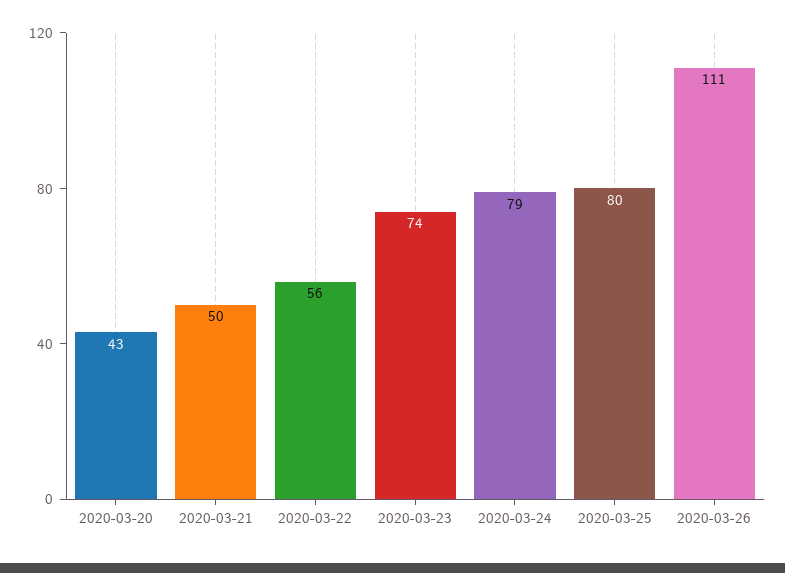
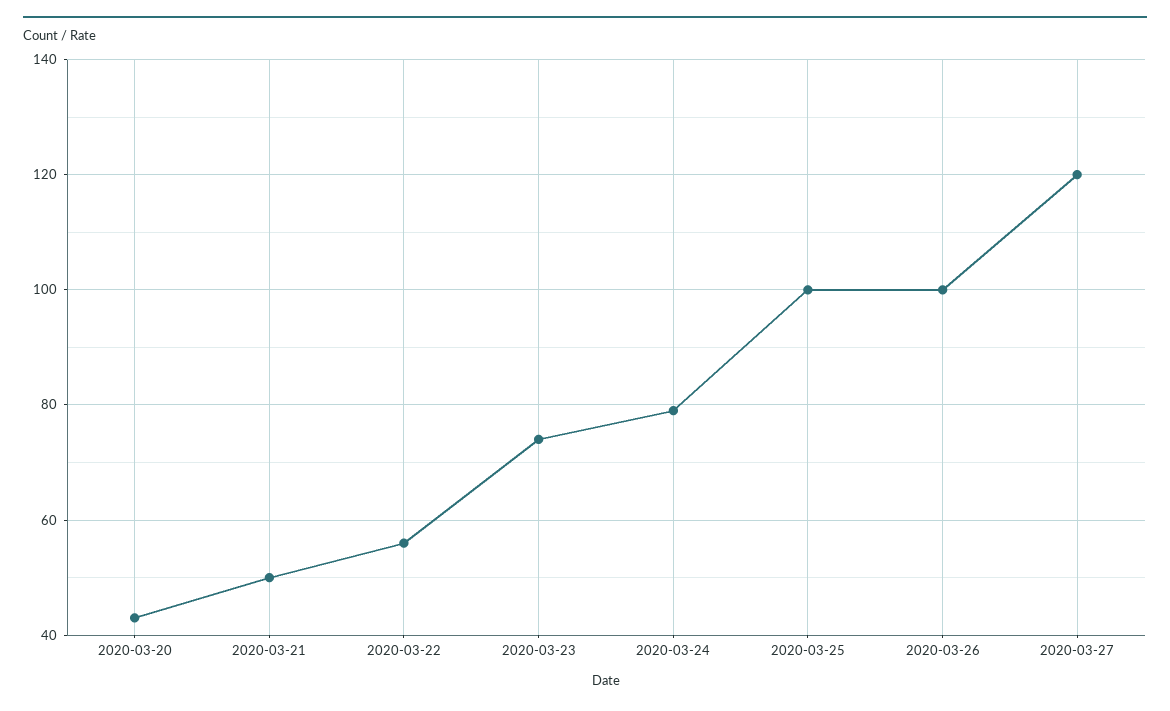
2020-03-25: 80 -> 100
2020-03-26: 111 -> 100
2020-03-27: none -> 120

